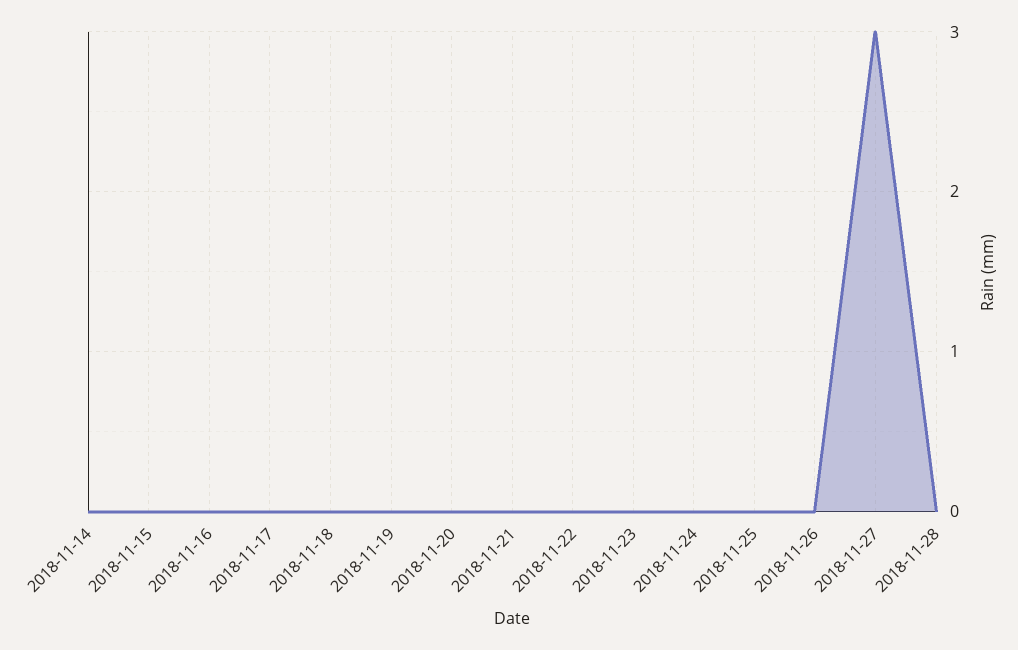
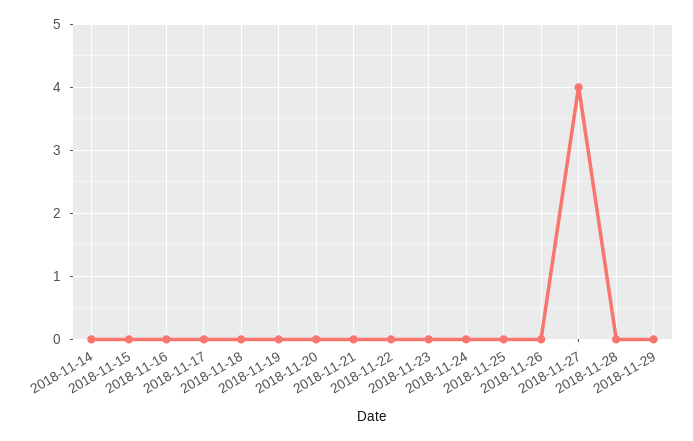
2018-11-27: 3 -> 4
2018-11-29: none -> 0

